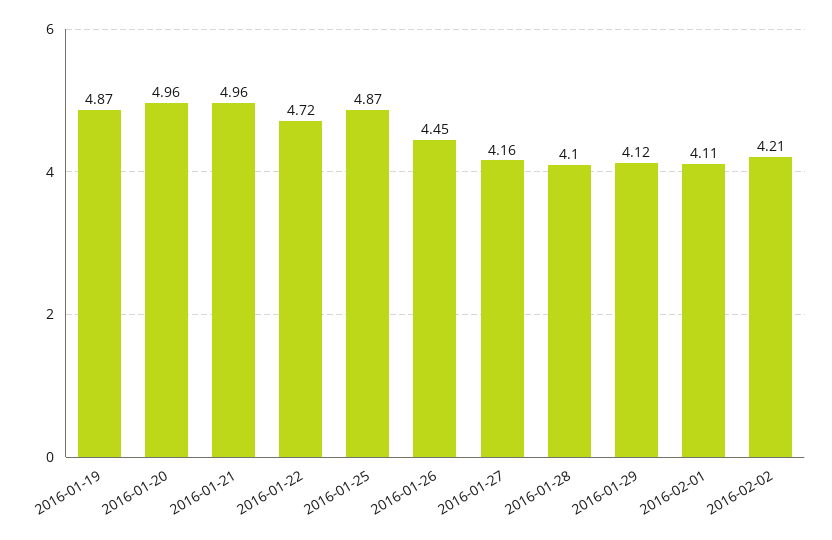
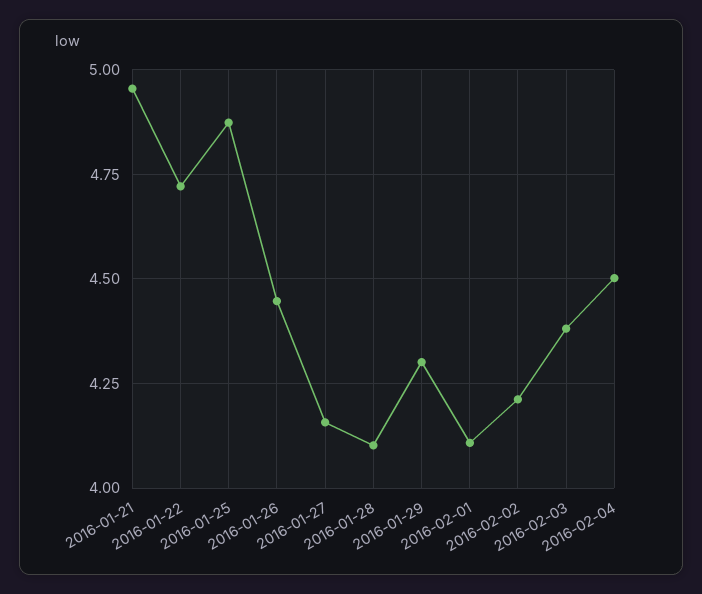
2016-01-19: 4.87 -> none
2016-01-20: 4.96 -> none
2016-01-29: 4.12 -> 4.3
2016-02-03: none -> 4.375
2016-02-04: none -> 4.5

